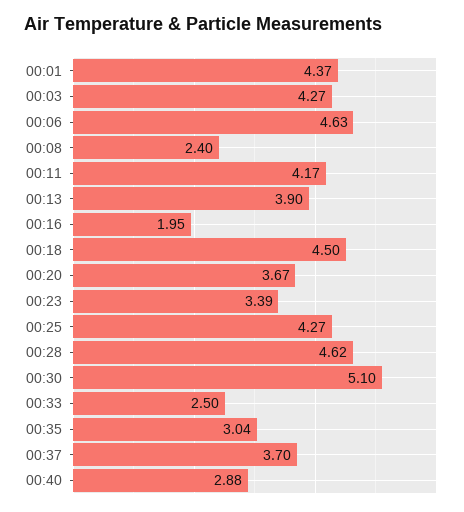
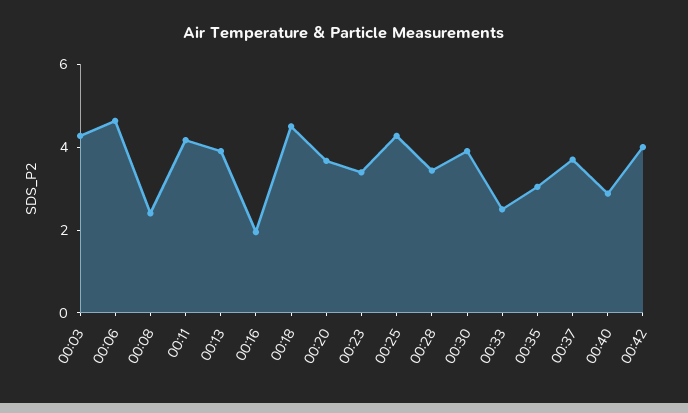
00:01: 4.37 -> none
00:28: 4.62 -> 3.5
00:30: 5.1 -> 4
00:42: none -> 4

